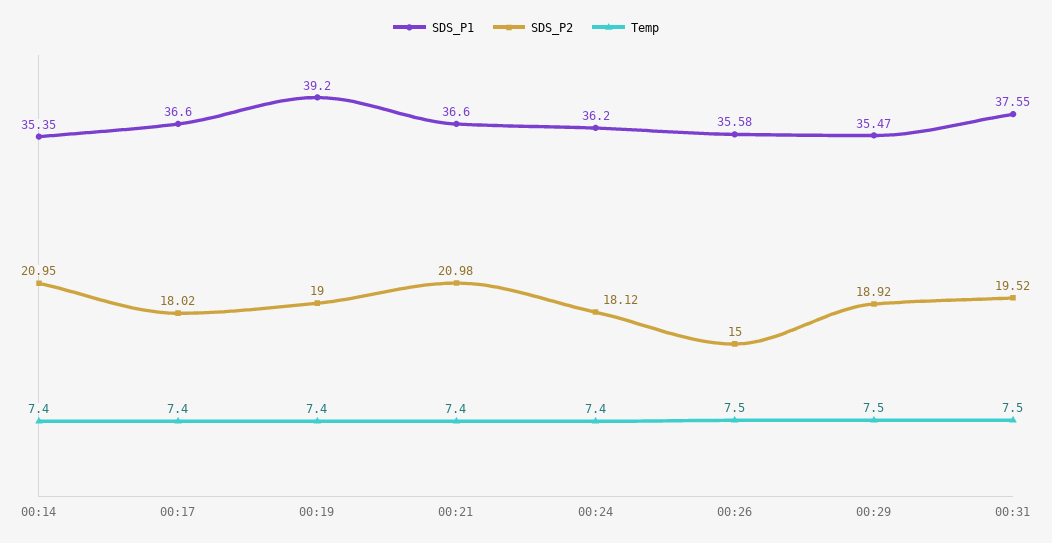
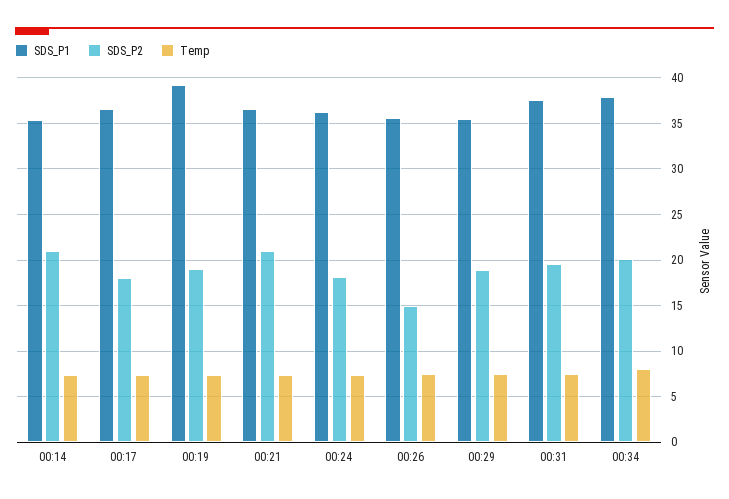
SDS_P1, 00:34: none -> 38
SDS_P2, 00:34: none -> 20
Temp, 00:34: none -> 8

